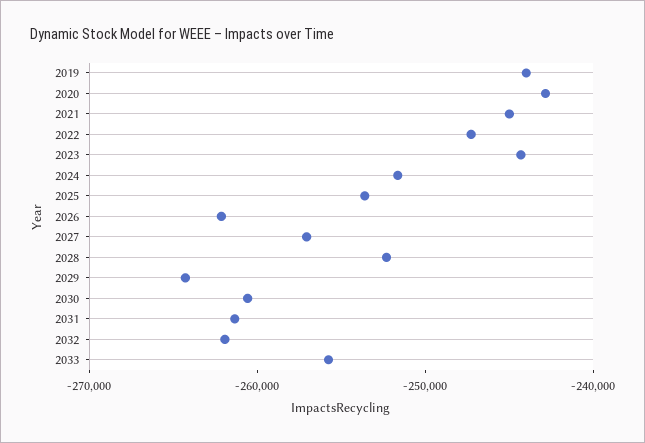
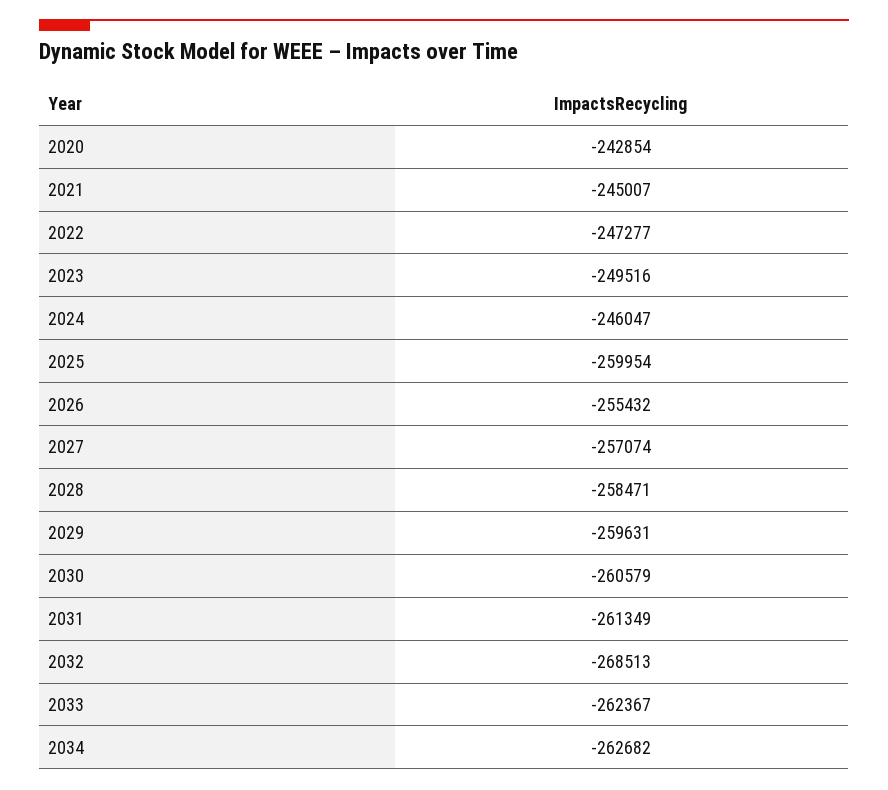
2019: -244000 -> none
2023: -244000 -> -249516
2024: -252000 -> -246047
2025: -254000 -> -259954
2026: -262000 -> -255432
2028: -252000 -> -258471
2029: -264000 -> -259631
2032: -262000 -> -268513
2033: -256000 -> -262367
2034: none -> -262682

